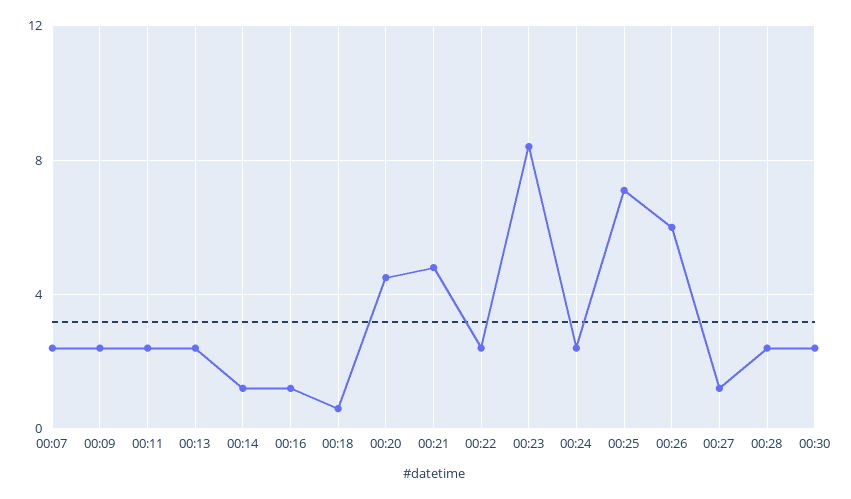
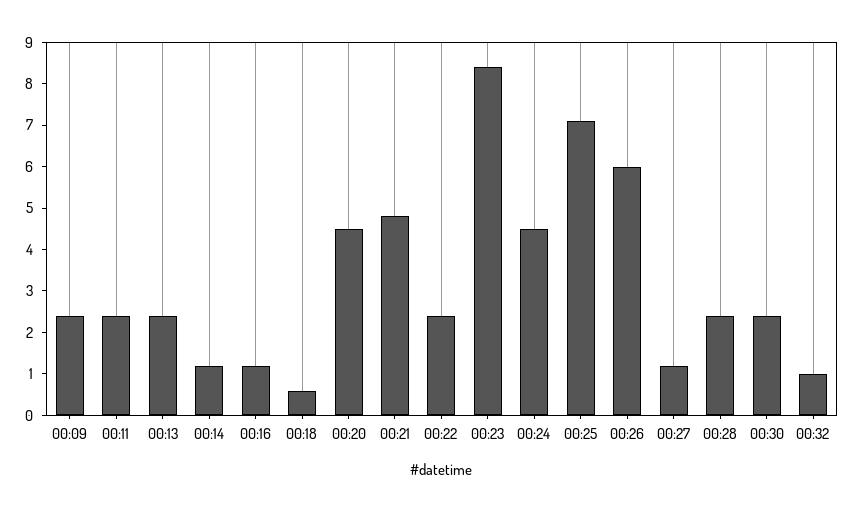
00:07: 2.5 -> none
00:24: 2.5 -> 4.5
00:32: none -> 1

